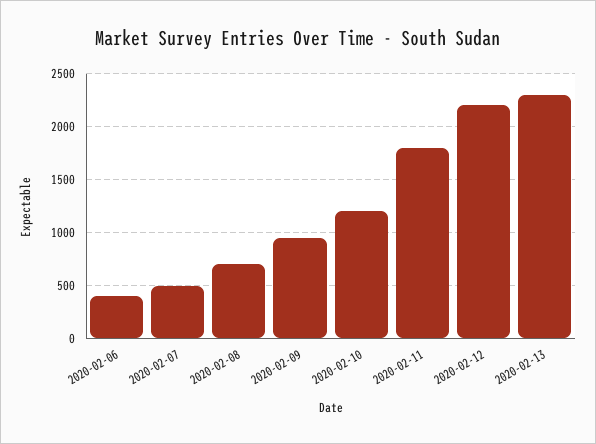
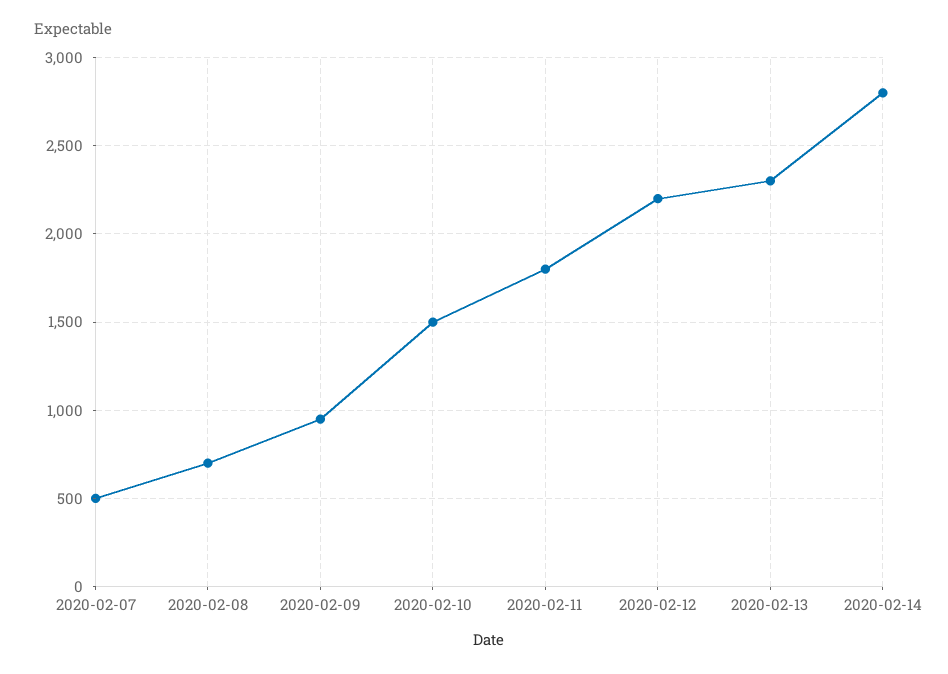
2020-02-06: 400 -> none
2020-02-10: 1200 -> 1500
2020-02-14: none -> 2800

